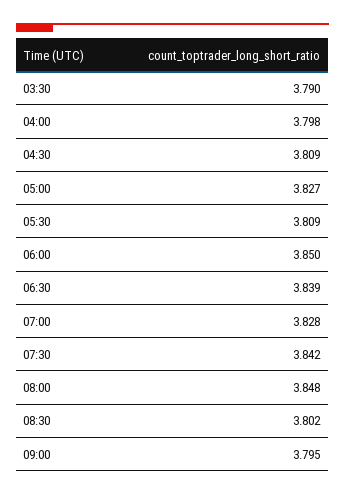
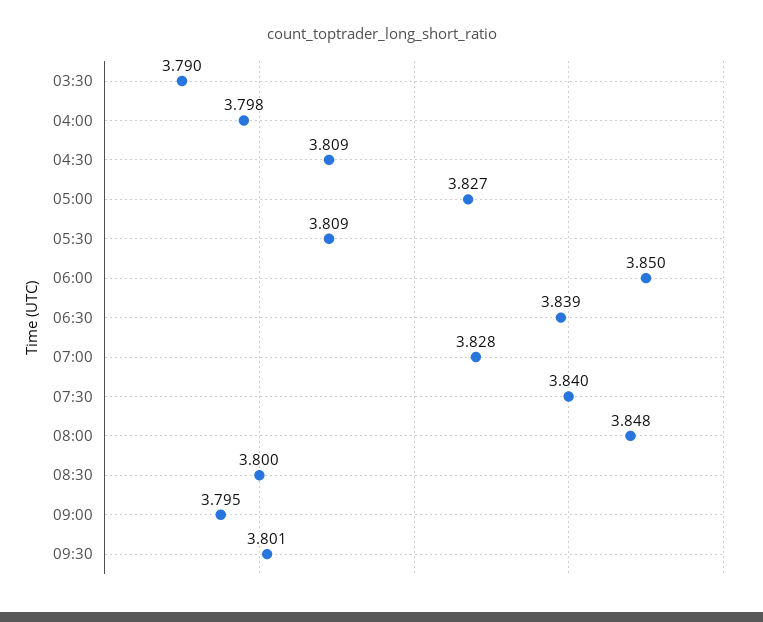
07:30: 3.842 -> 3.84
08:30: 3.802 -> 3.8
09:30: none -> 3.801

